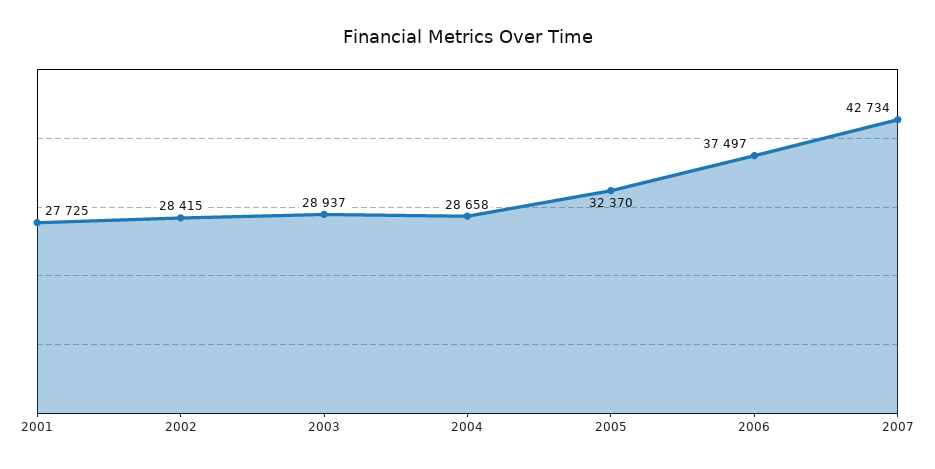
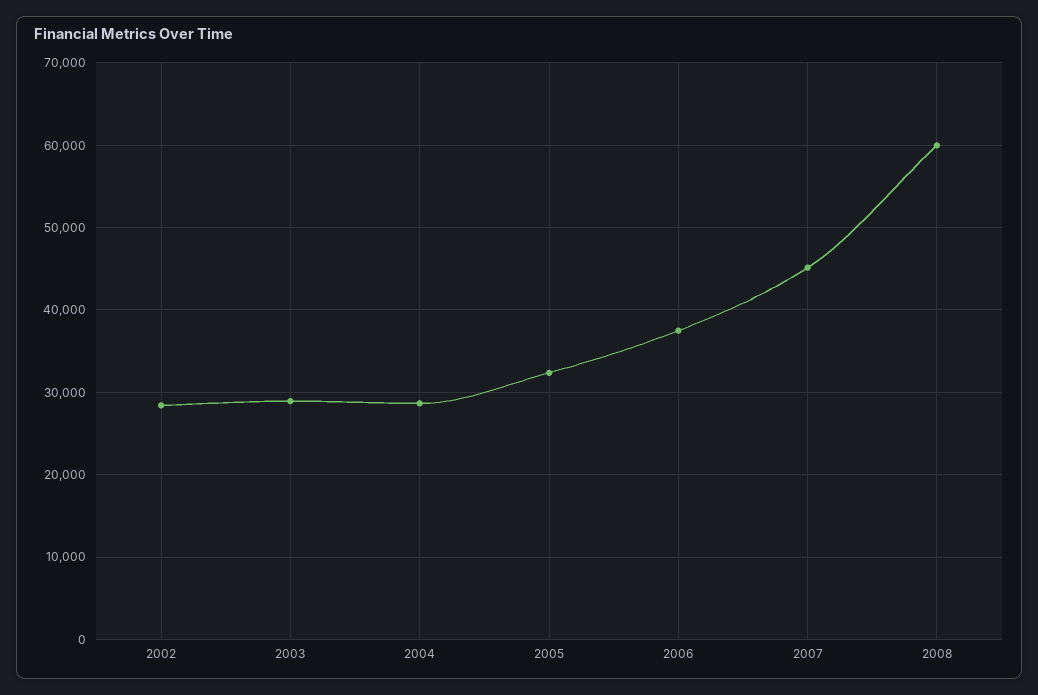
2001: 27725 -> none
2007: 42734 -> 45000
2008: none -> 60000

